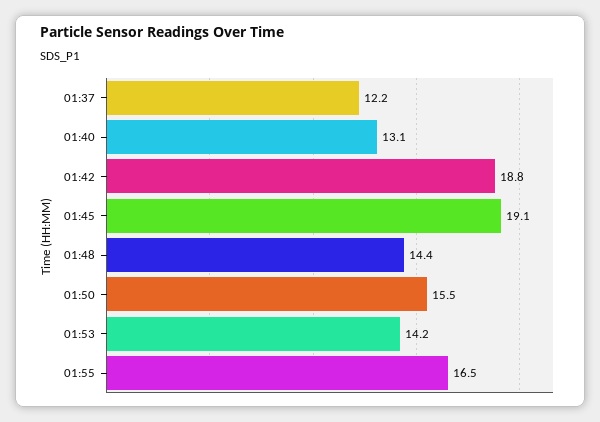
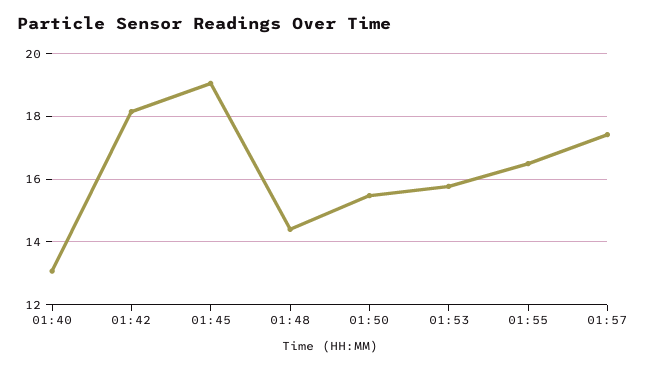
01:37: 12.2 -> none
01:42: 18.8 -> 18.2
01:53: 14.2 -> 15.8
01:57: none -> 17.4

